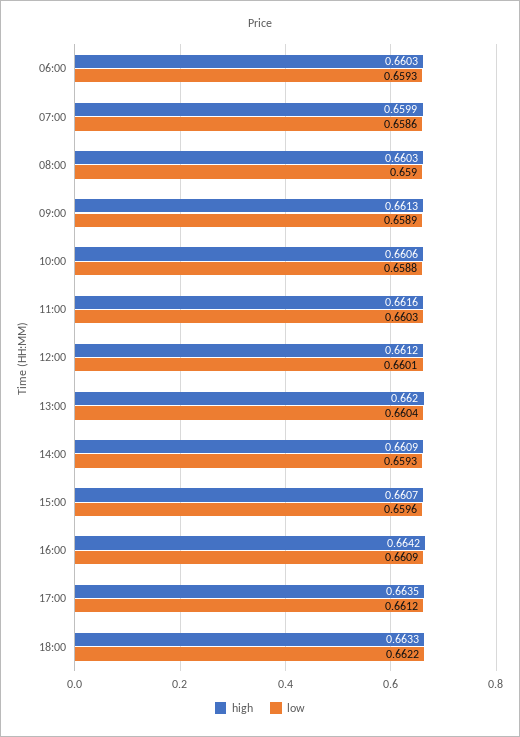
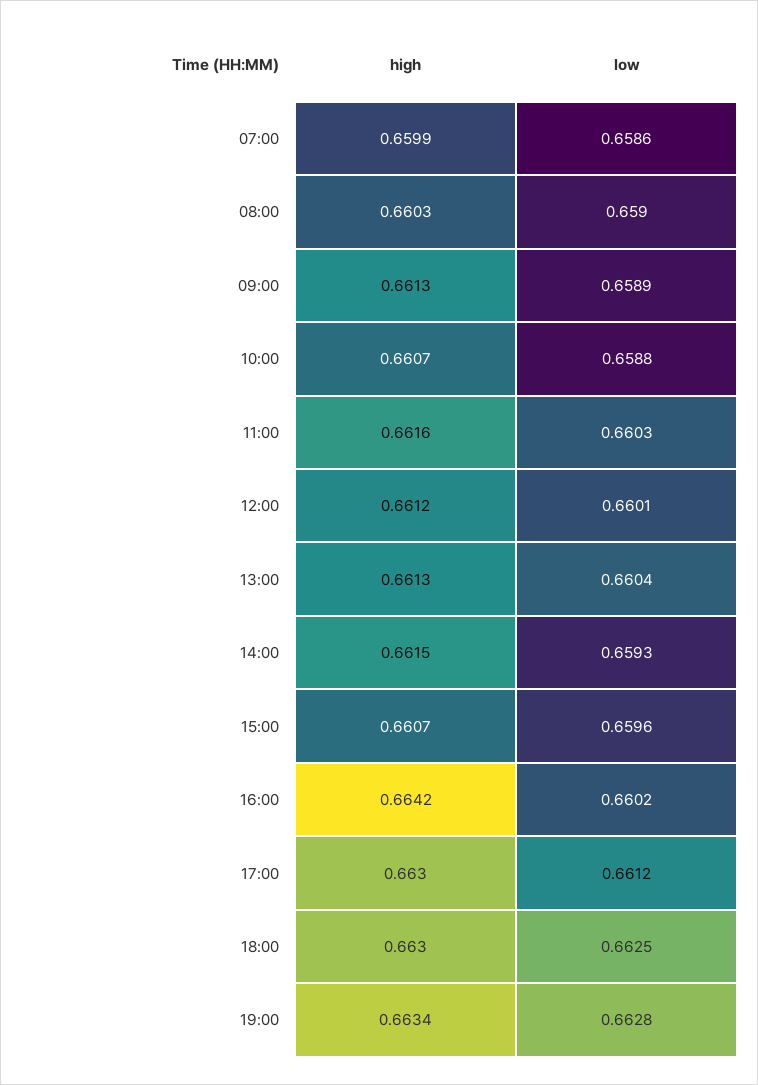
high, 06:00: 0.6603 -> none
low, 06:00: 0.6593 -> none
high, 10:00: 0.6606 -> 0.6607
high, 13:00: 0.662 -> 0.6613
high, 14:00: 0.6609 -> 0.6615
low, 16:00: 0.6609 -> 0.6602
high, 17:00: 0.6635 -> 0.663
high, 18:00: 0.6633 -> 0.663
low, 18:00: 0.6622 -> 0.6625
high, 19:00: none -> 0.6634
low, 19:00: none -> 0.6628

